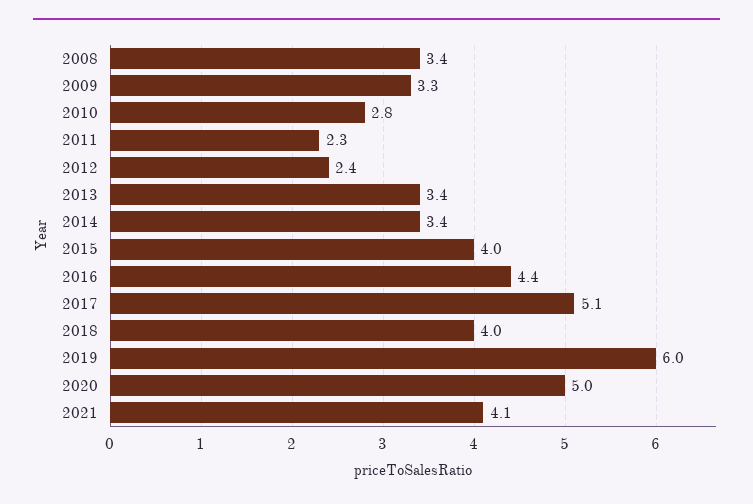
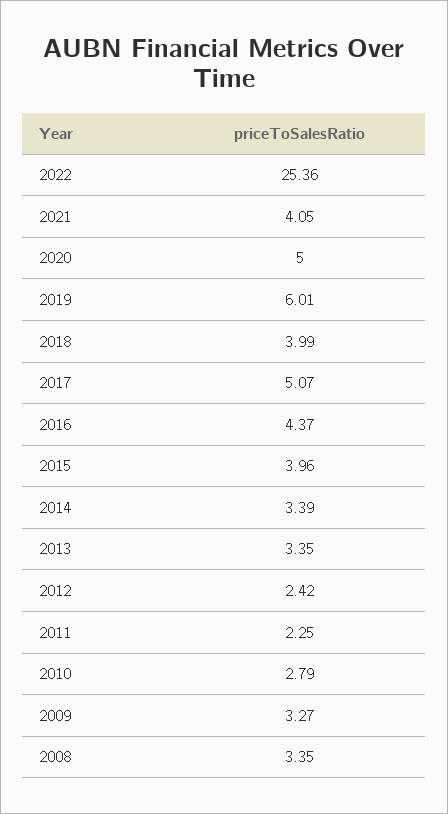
2022: none -> 25.36

